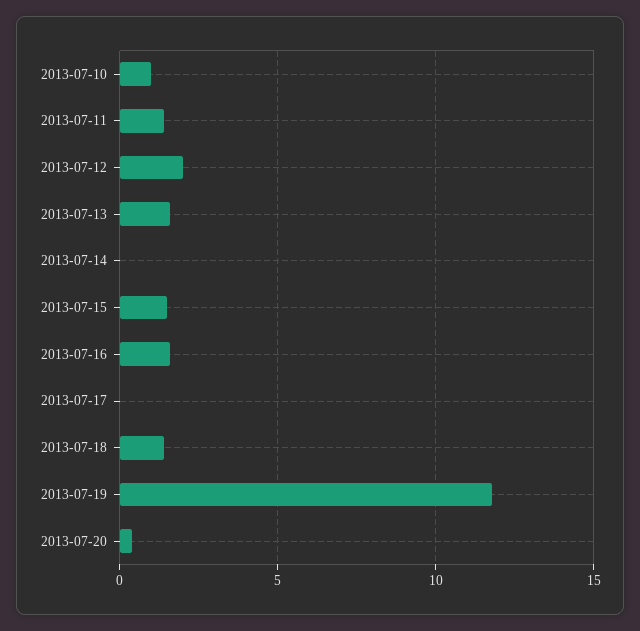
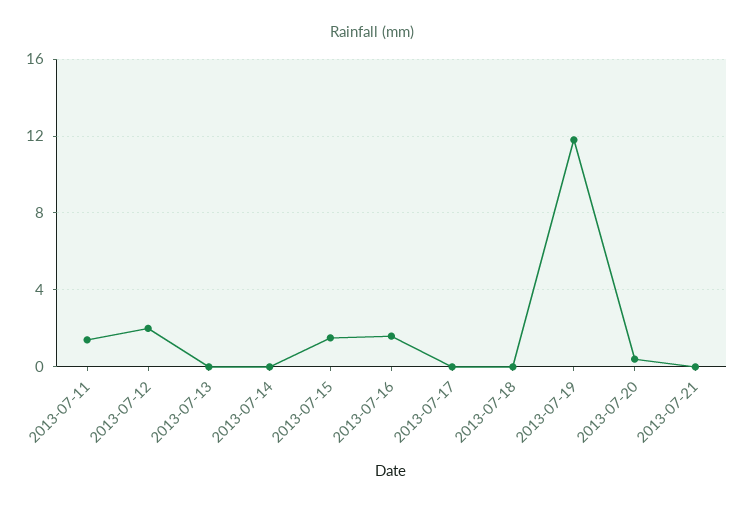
2013-07-10: 1 -> none
2013-07-13: 1.5 -> 0
2013-07-18: 1.5 -> 0
2013-07-21: none -> 0

